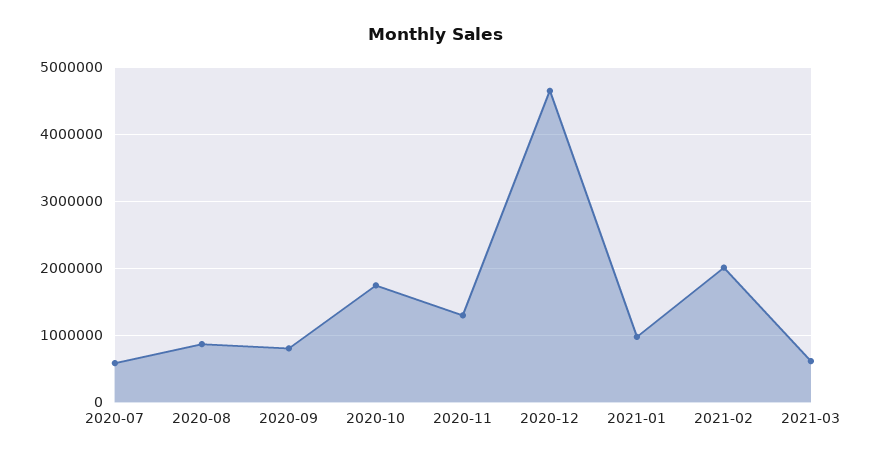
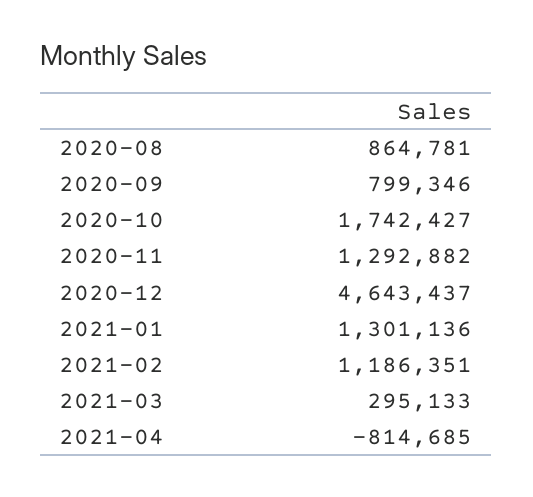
2020-07: 600000 -> none
2021-01: 1000000 -> 1301136
2021-02: 2000000 -> 1186351
2021-03: 600000 -> 295133
2021-04: none -> -814685

